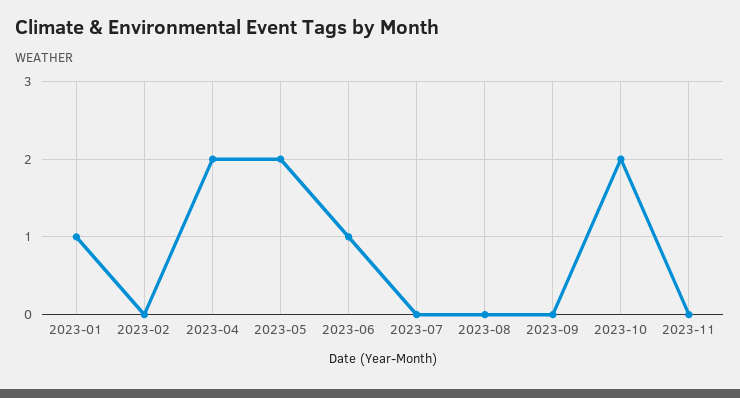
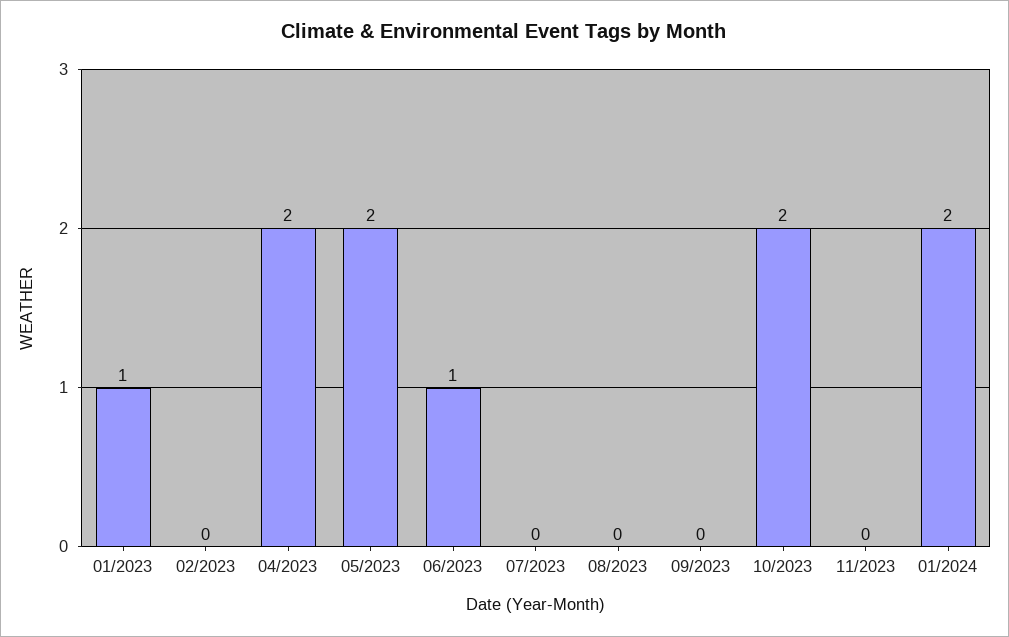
01/2024: none -> 2

